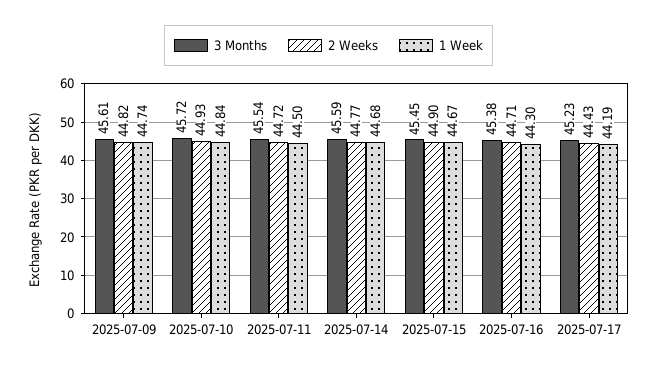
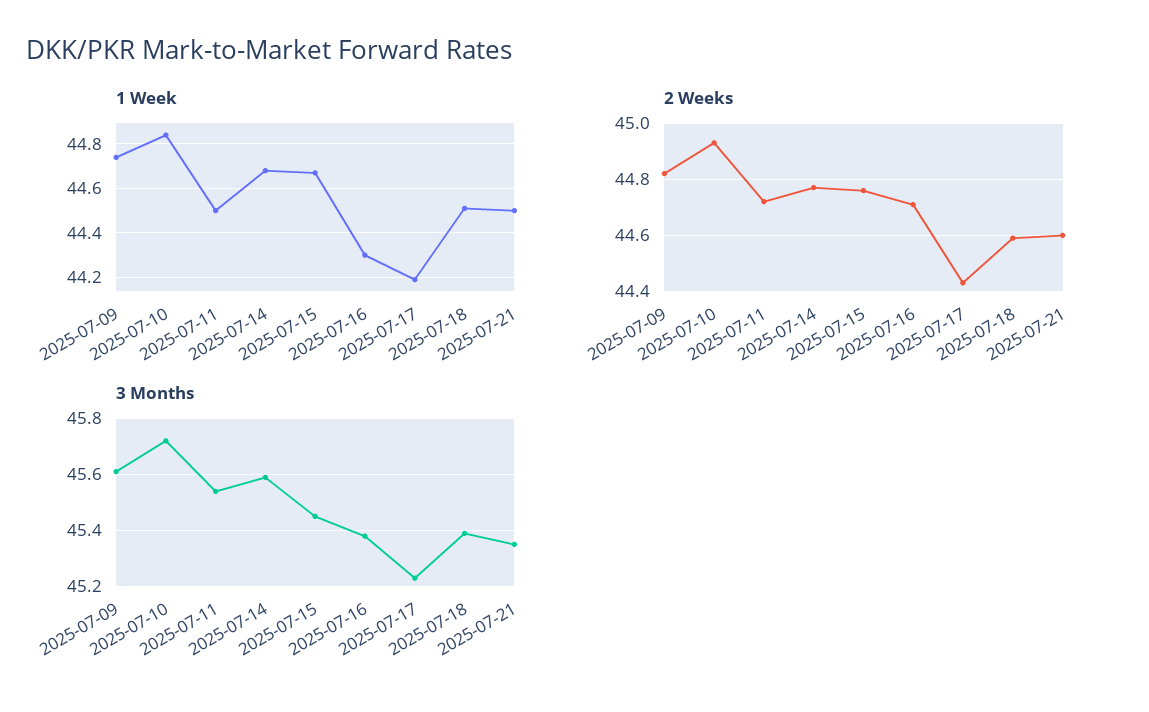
2 Weeks, 2025-07-15: 44.9 -> 44.75
1 Week, 2025-07-18: none -> 44.5
1 Week, 2025-07-21: none -> 44.5
2 Weeks, 2025-07-18: none -> 44.6
2 Weeks, 2025-07-21: none -> 44.6
3 Months, 2025-07-18: none -> 45.4
3 Months, 2025-07-21: none -> 45.35

